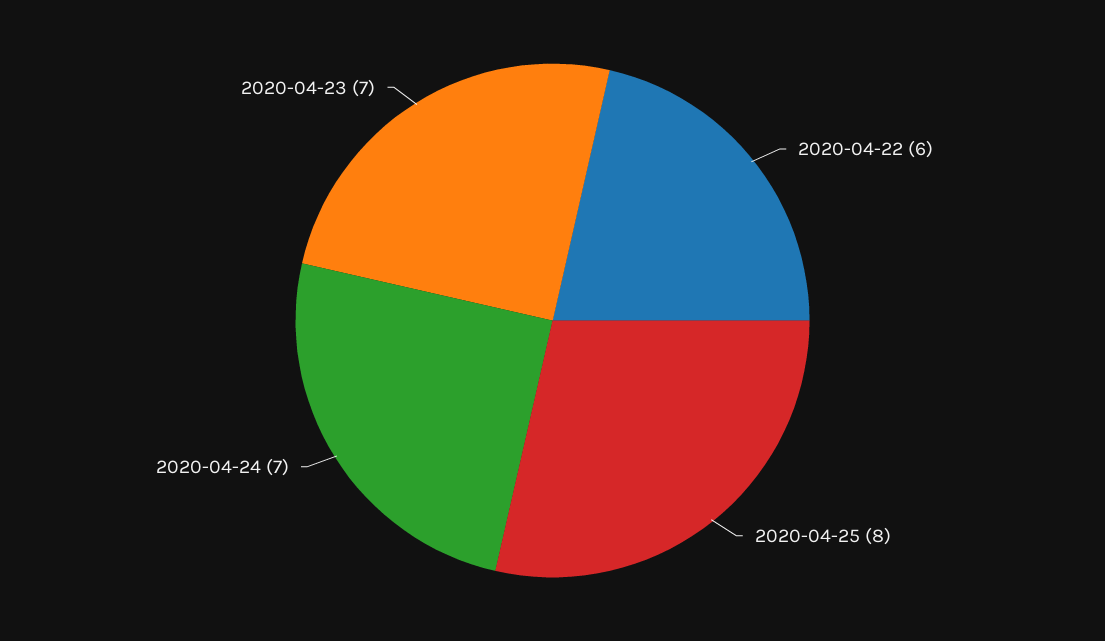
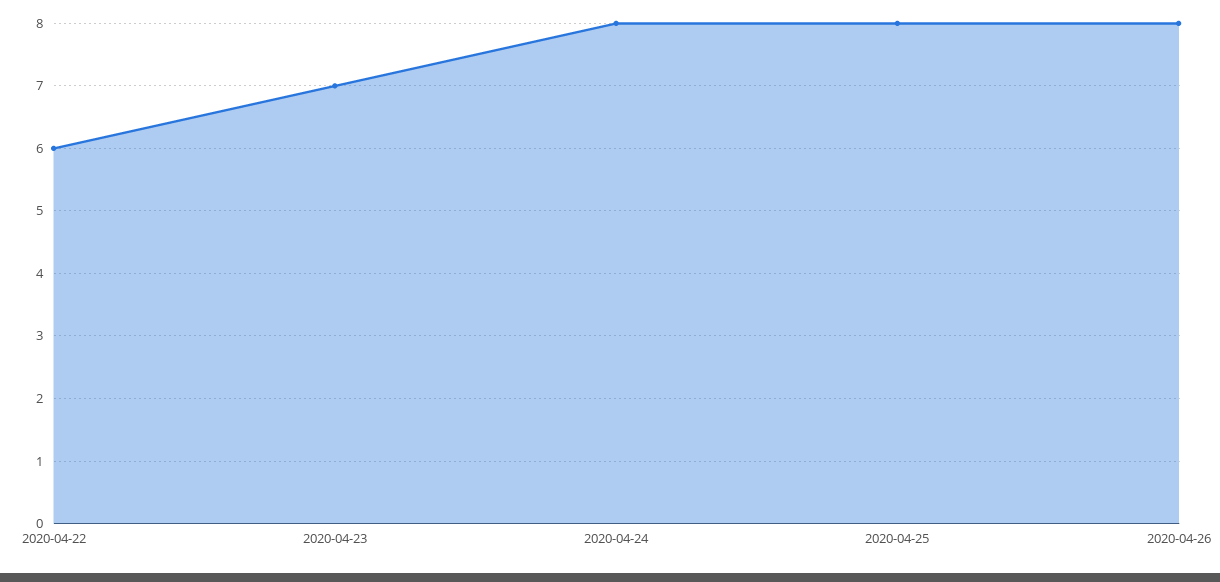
2020-04-24: 7 -> 8
2020-04-26: none -> 8

